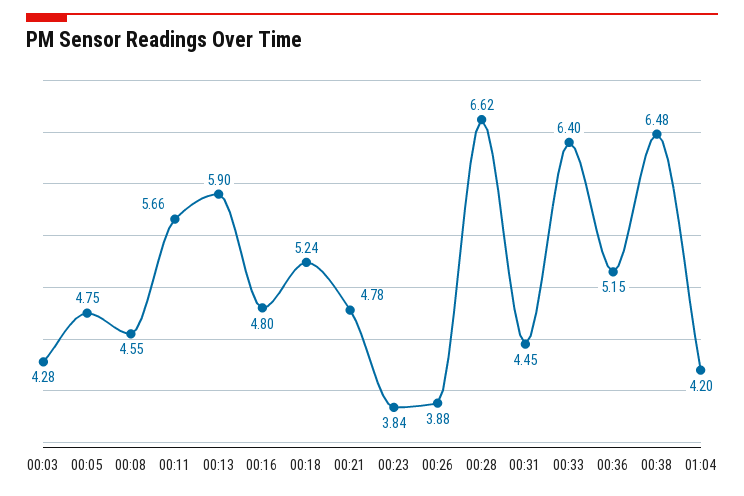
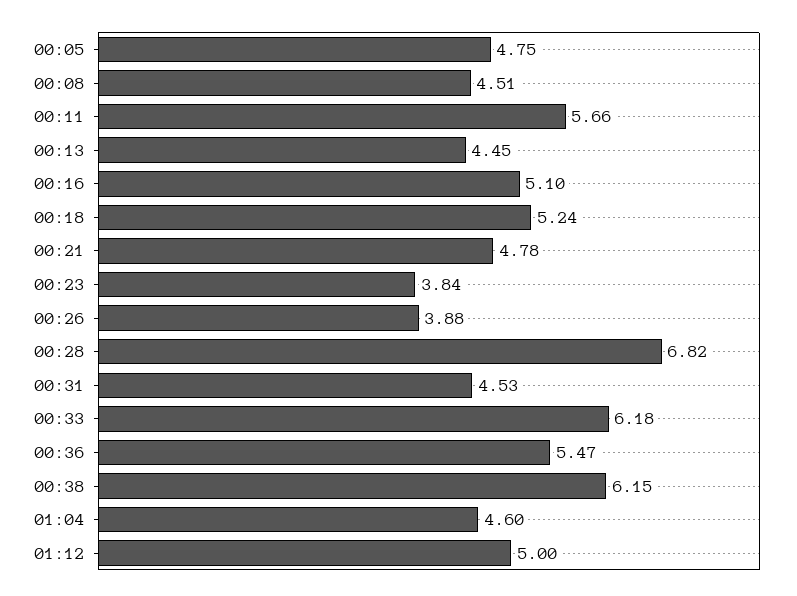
00:03: 4.28 -> none
00:08: 4.55 -> 4.51
00:13: 5.9 -> 4.45
00:16: 4.8 -> 5.1
00:28: 6.62 -> 6.82
00:31: 4.45 -> 4.53
00:33: 6.4 -> 6.18
00:36: 5.15 -> 5.47
00:38: 6.48 -> 6.15
01:04: 4.2 -> 4.6
01:12: none -> 5

